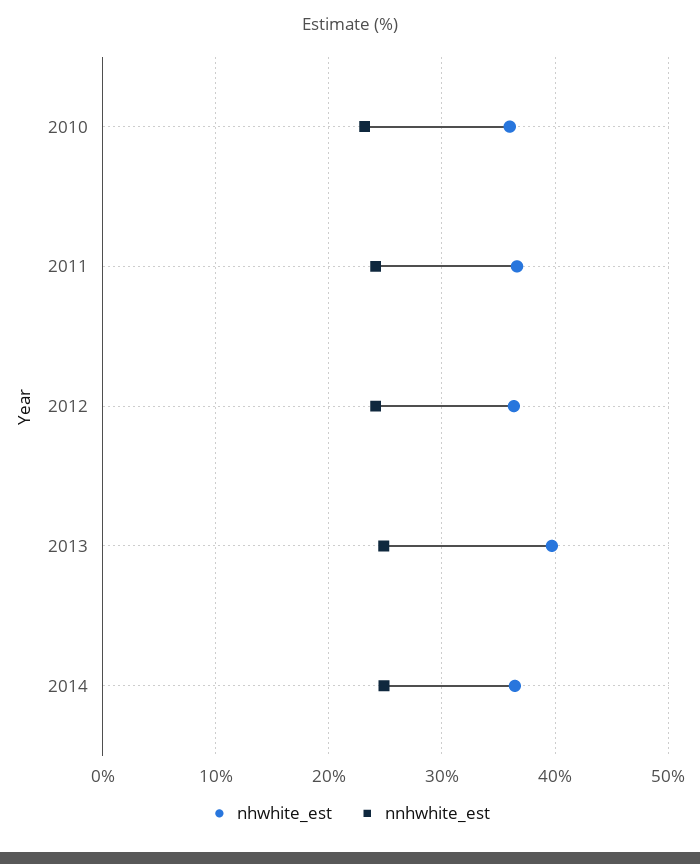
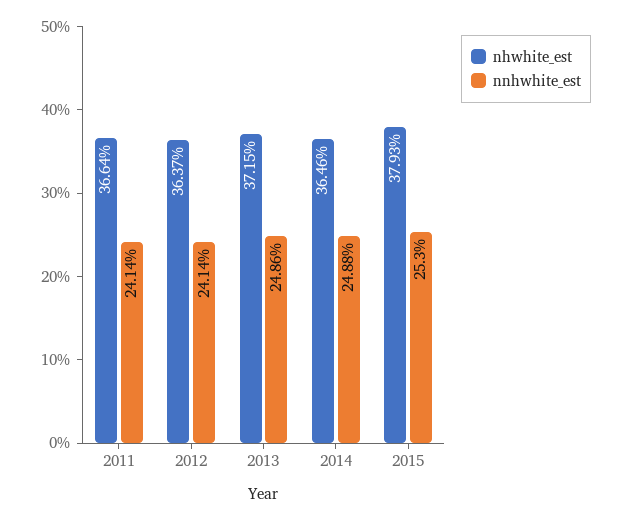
nhwhite_est, 2010: 36 -> none
nnhwhite_est, 2010: 23 -> none
nhwhite_est, 2013: 40 -> 37.15
nhwhite_est, 2015: none -> 37.93
nnhwhite_est, 2015: none -> 25.3

